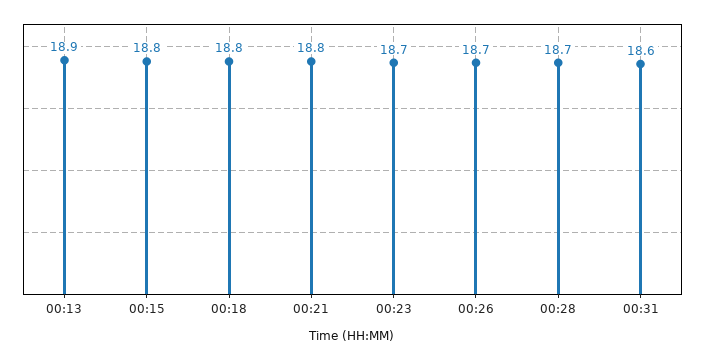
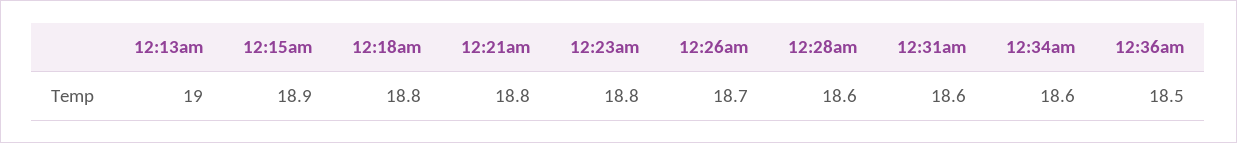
00:13: 18.9 -> 19
00:15: 18.8 -> 18.9
00:23: 18.7 -> 18.8
00:28: 18.7 -> 18.6
12:34am: none -> 18.6
12:36am: none -> 18.5

